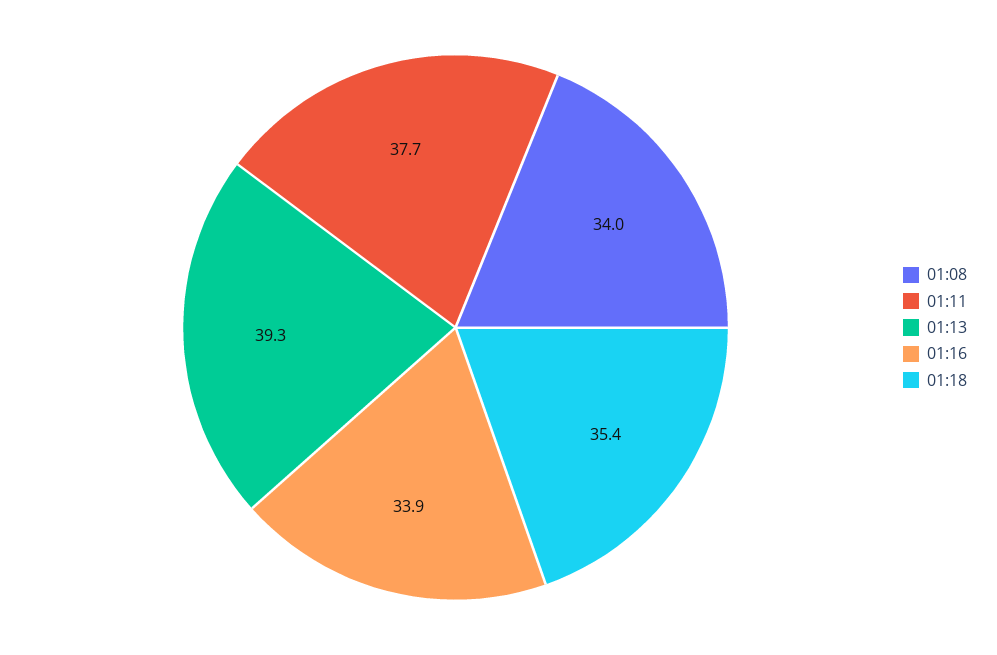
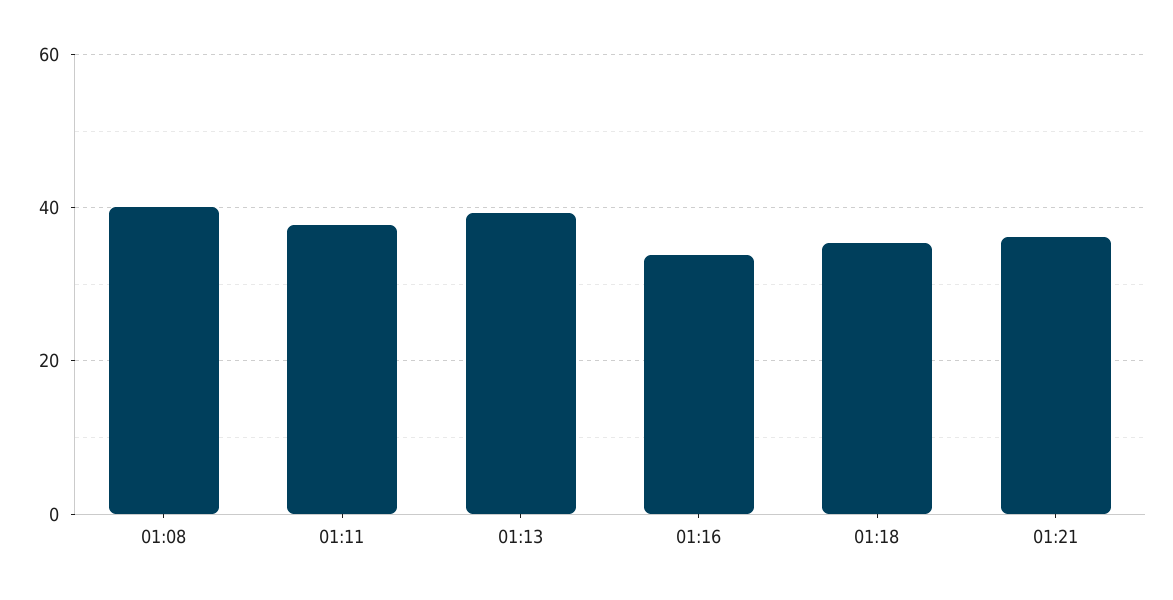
01:08: 34 -> 40
01:21: none -> 36

